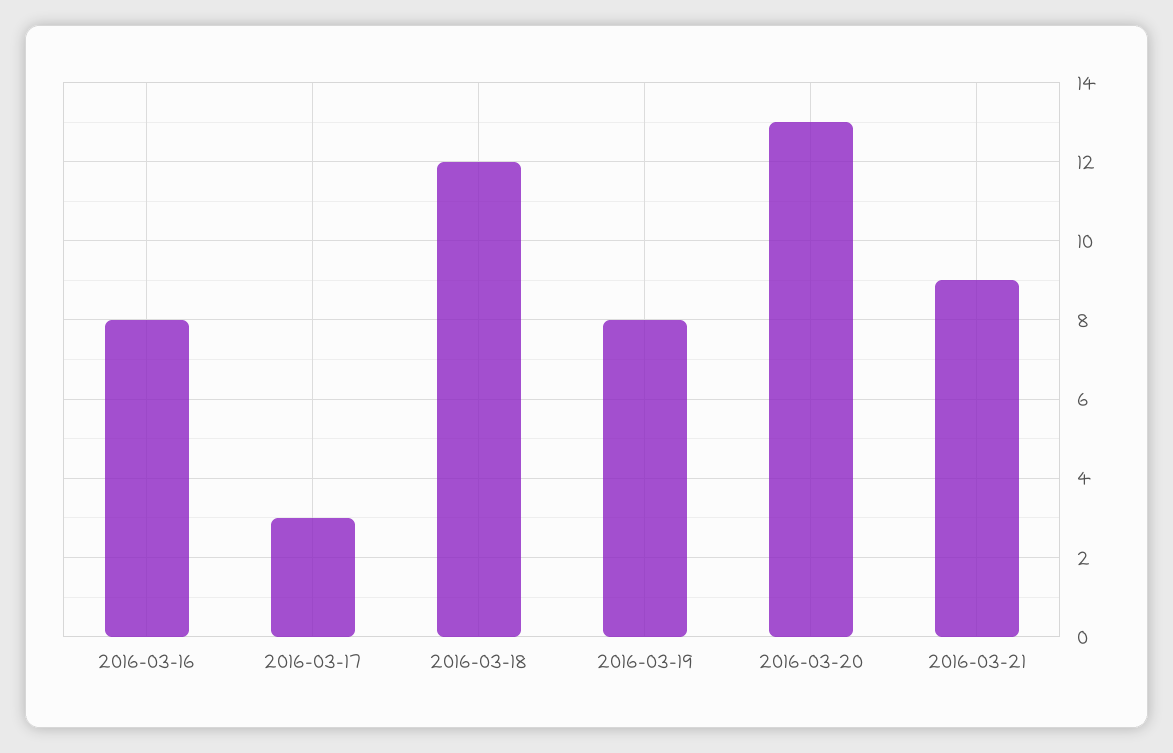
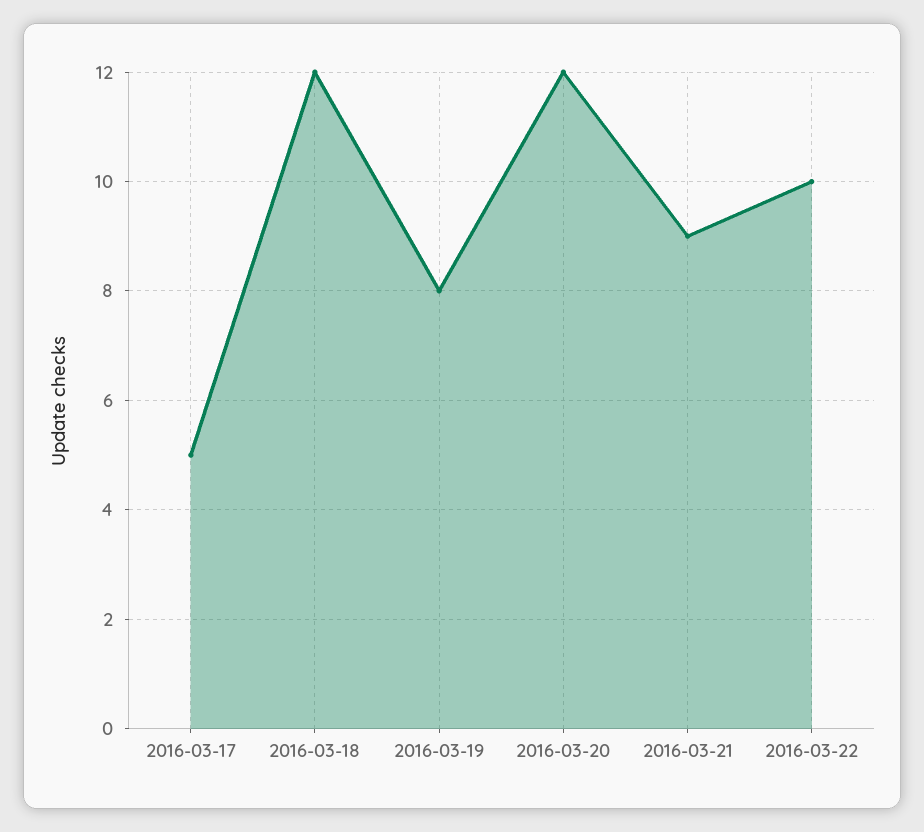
2016-03-16: 8 -> none
2016-03-17: 3 -> 5
2016-03-20: 13 -> 12
2016-03-22: none -> 10

